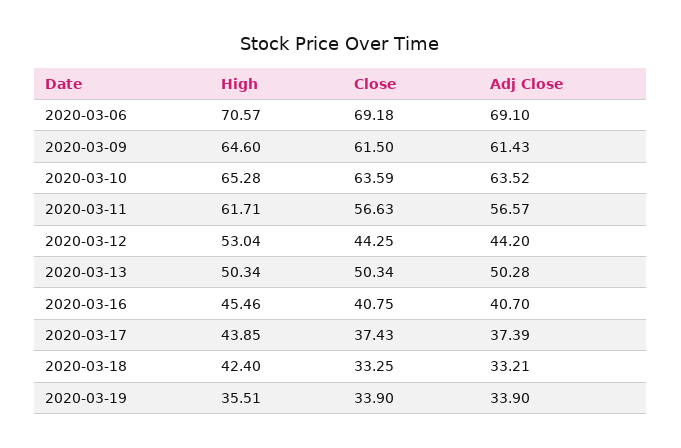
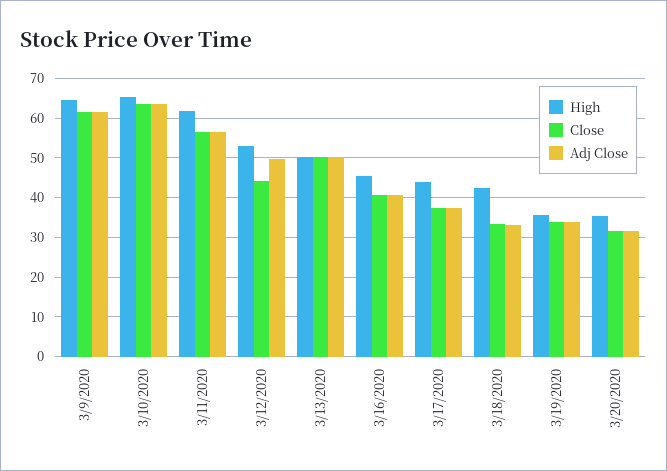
High, 2020-03-06: 70.57 -> none
Close, 2020-03-06: 69.18 -> none
Adj Close, 2020-03-06: 69.1 -> none
Adj Close, 2020-03-12: 44.2 -> 50
High, 3/20/2020: none -> 36
Close, 3/20/2020: none -> 32
Adj Close, 3/20/2020: none -> 32

